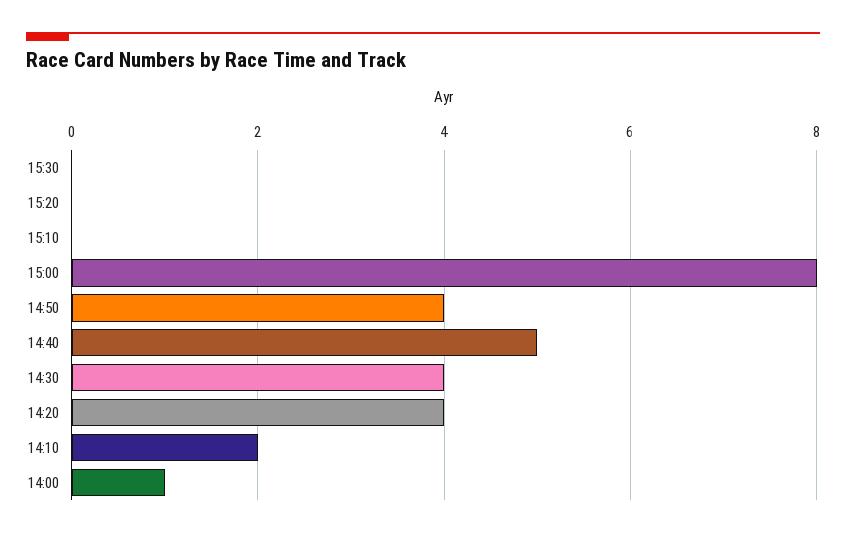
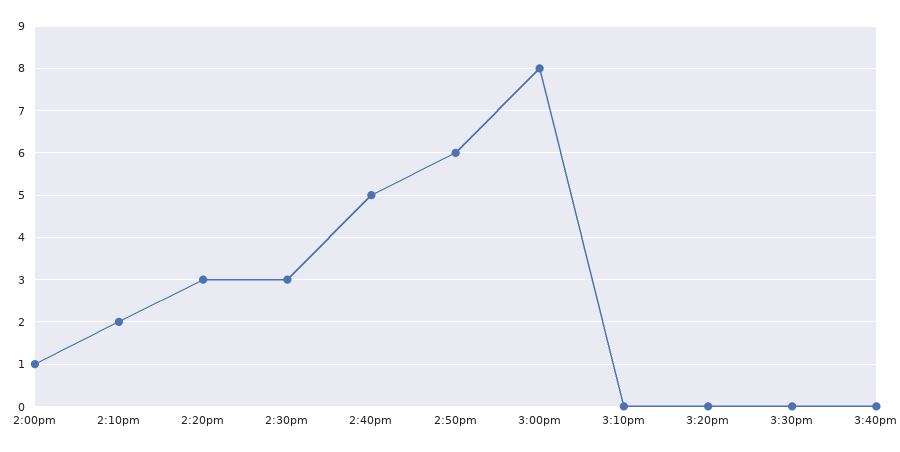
14:50: 4 -> 6
14:30: 4 -> 3
14:20: 4 -> 3
3:40pm: none -> 0

